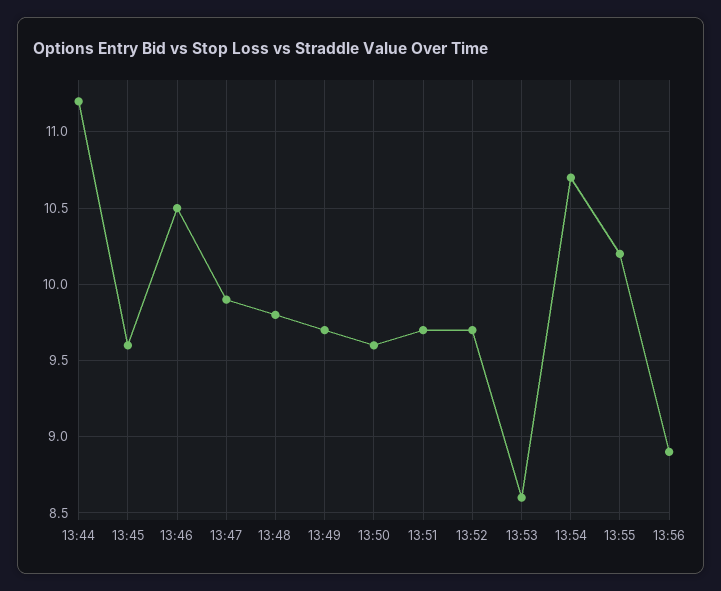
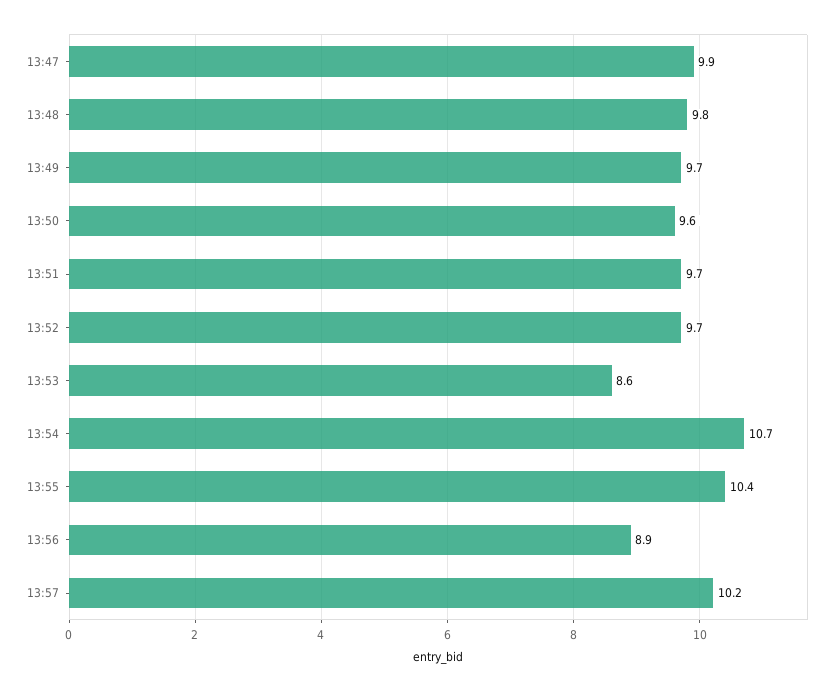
13:44: 11.2 -> none
13:45: 9.6 -> none
13:46: 10.5 -> none
13:55: 10.2 -> 10.4
13:57: none -> 10.2

